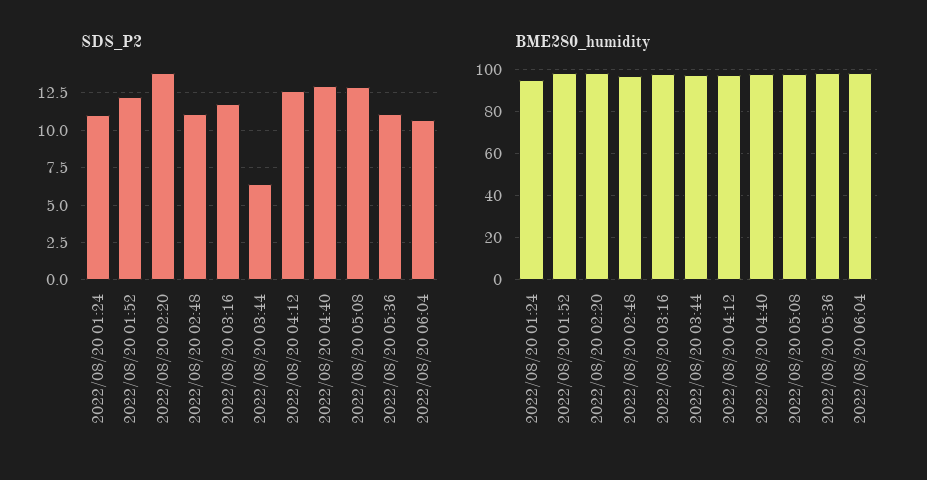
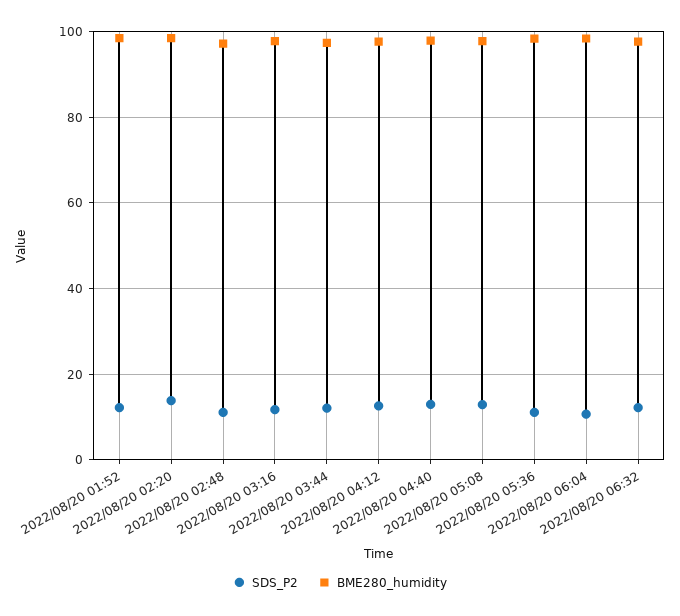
SDS_P2, 2022/08/20 01:24: 11 -> none
SDS_P2, 2022/08/20 03:44: 6.5 -> 12
BME280_humidity, 2022/08/20 01:24: 95 -> none
SDS_P2, 2022/08/20 06:32: none -> 12
BME280_humidity, 2022/08/20 06:32: none -> 98

